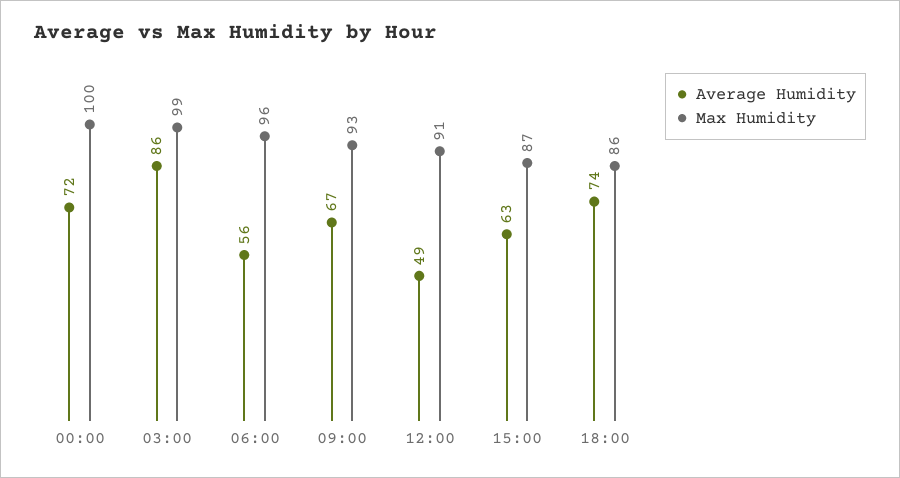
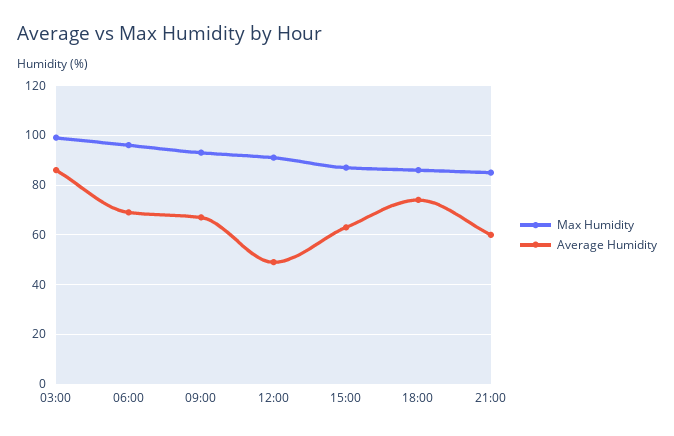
Average Humidity, 00:00: 72 -> none
Max Humidity, 00:00: 100 -> none
Average Humidity, 06:00: 56 -> 70
Max Humidity, 21:00: none -> 85
Average Humidity, 21:00: none -> 60

